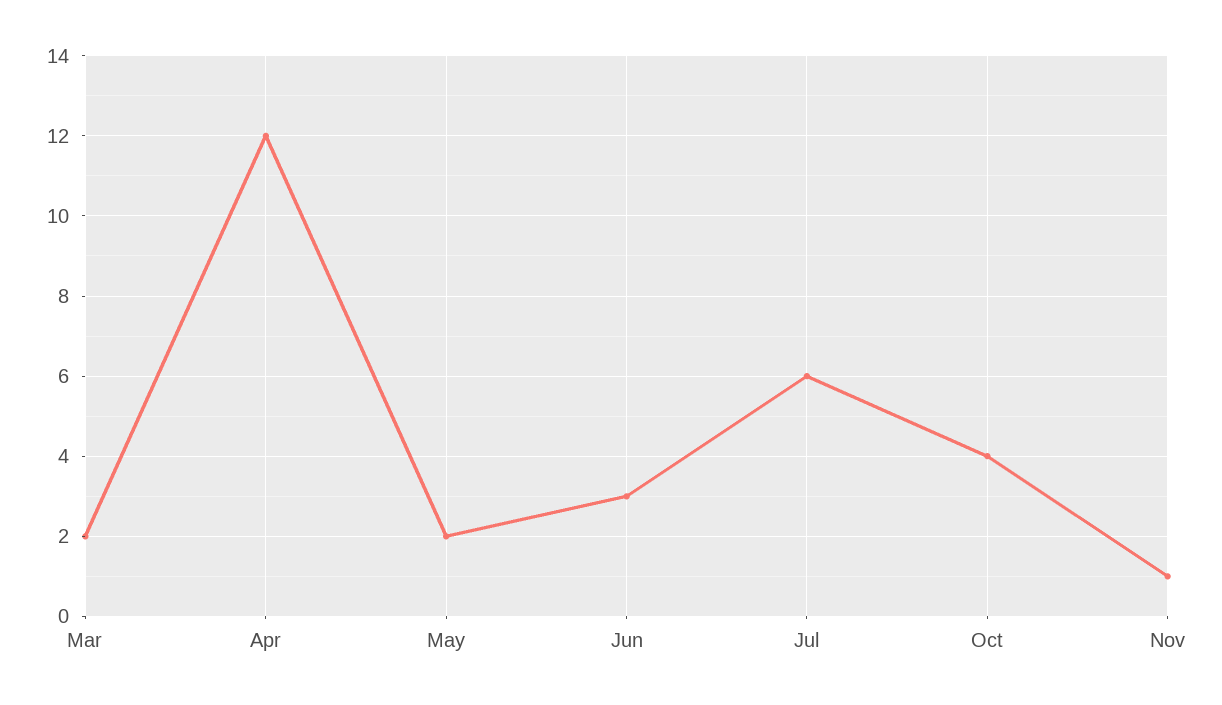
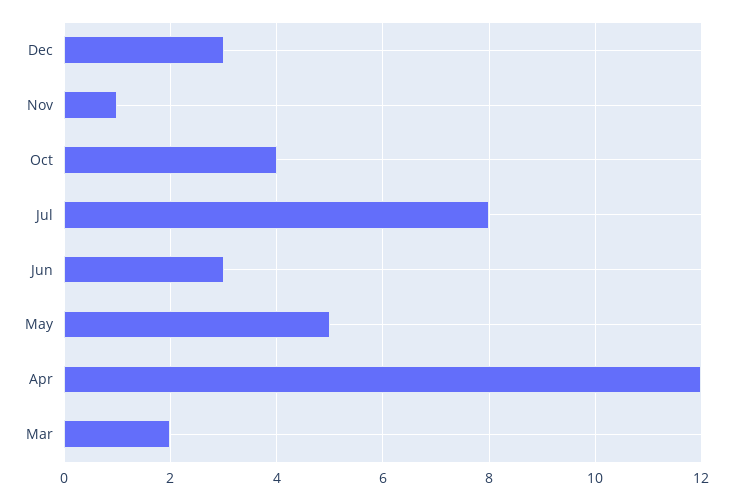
May: 2 -> 5
Jul: 6 -> 8
Dec: none -> 3

